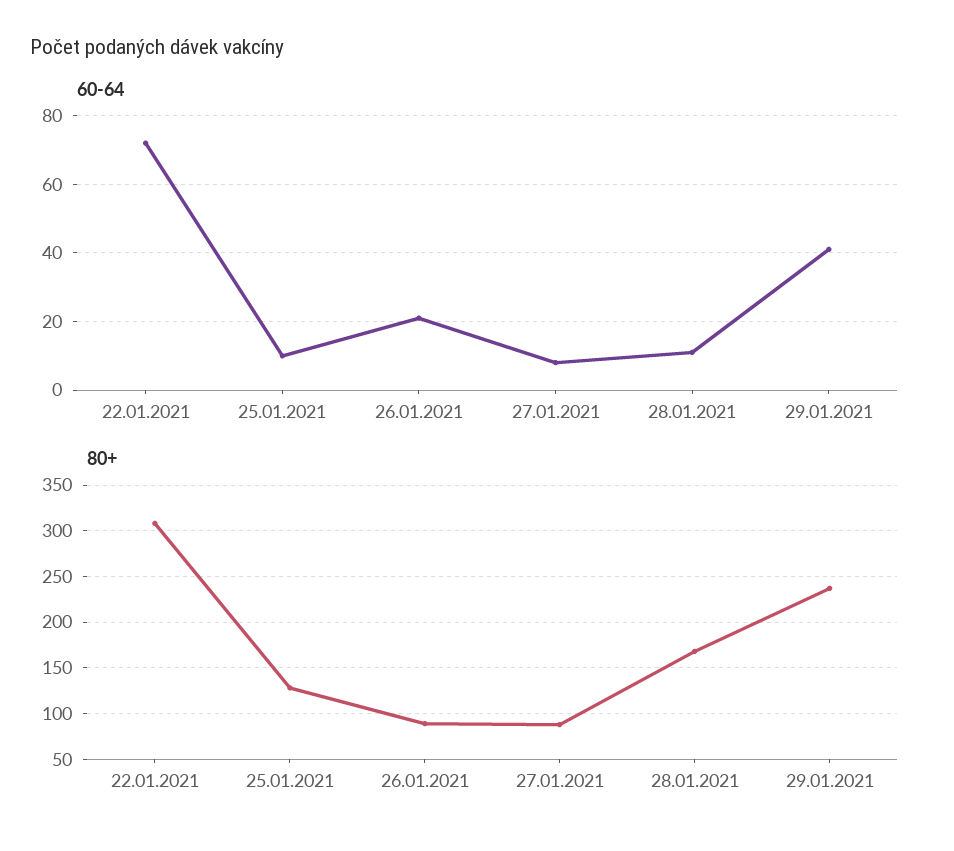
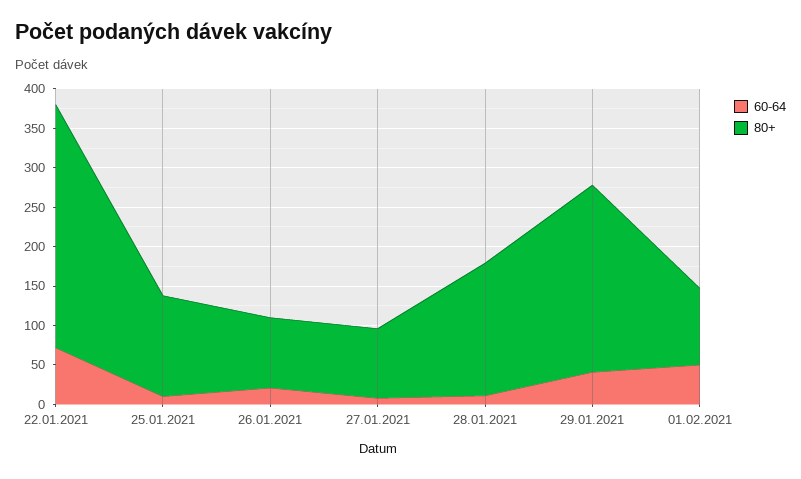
60-64, 01.02.2021: none -> 50
80+, 01.02.2021: none -> 100

